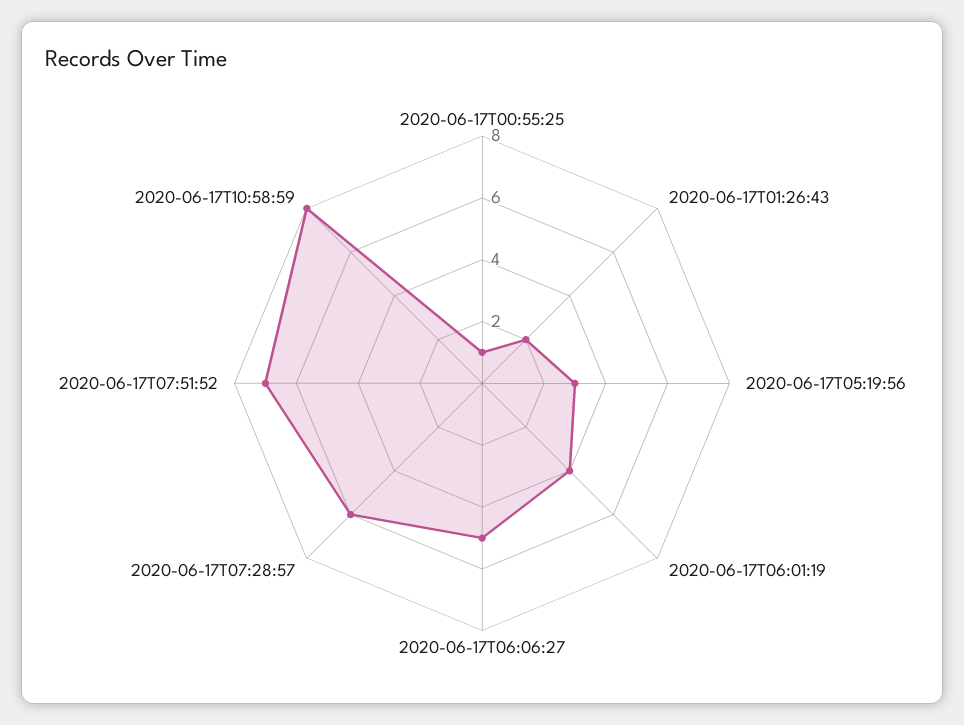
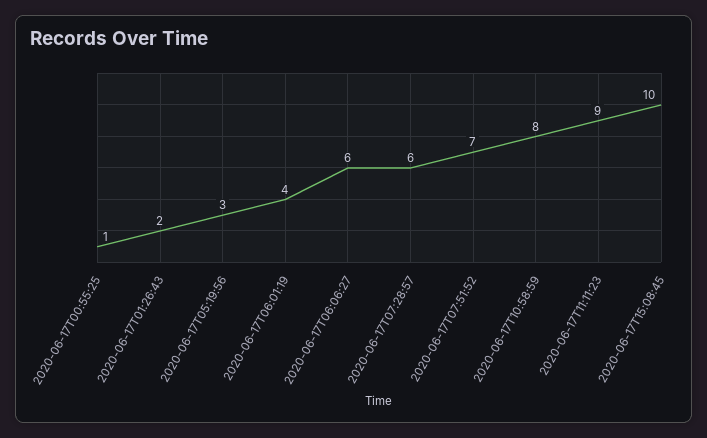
2020-06-17T06:06:27: 5 -> 6
2020-06-17T11:11:23: none -> 9
2020-06-17T15:08:45: none -> 10

